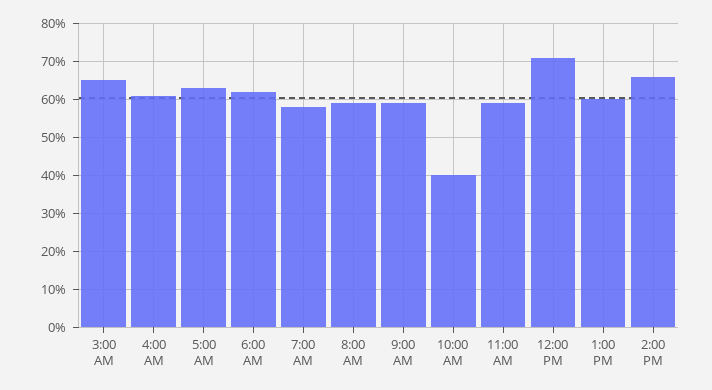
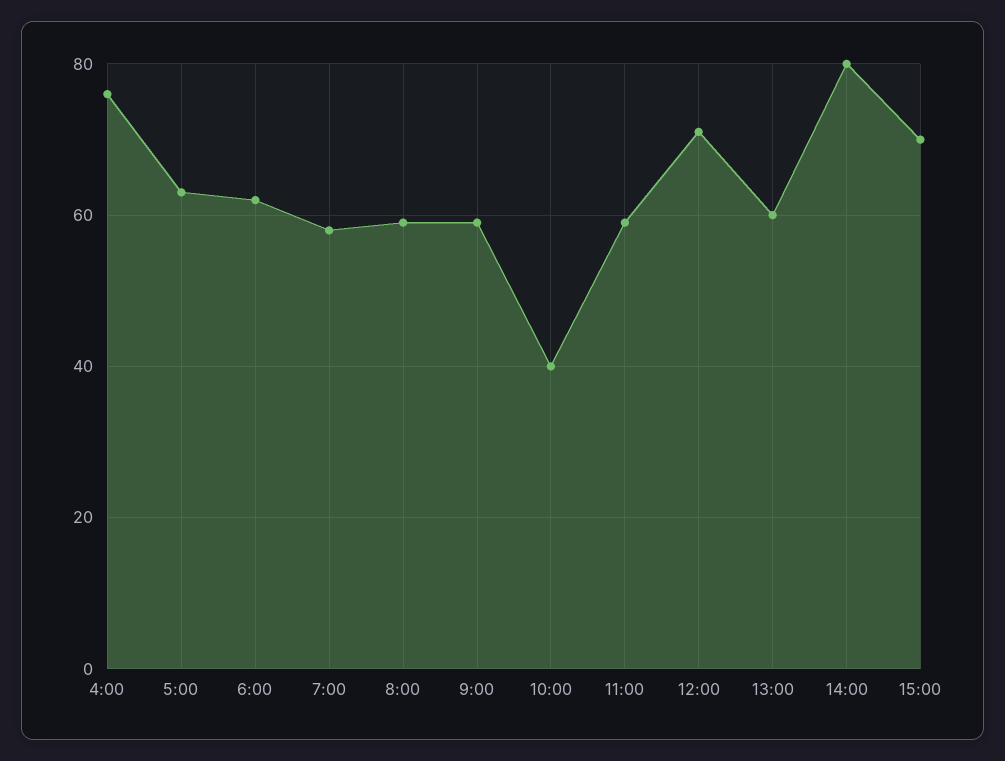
3:00 AM: 65 -> none
4:00 AM: 60 -> 75
2:00 PM: 65 -> 80
15:00: none -> 70

